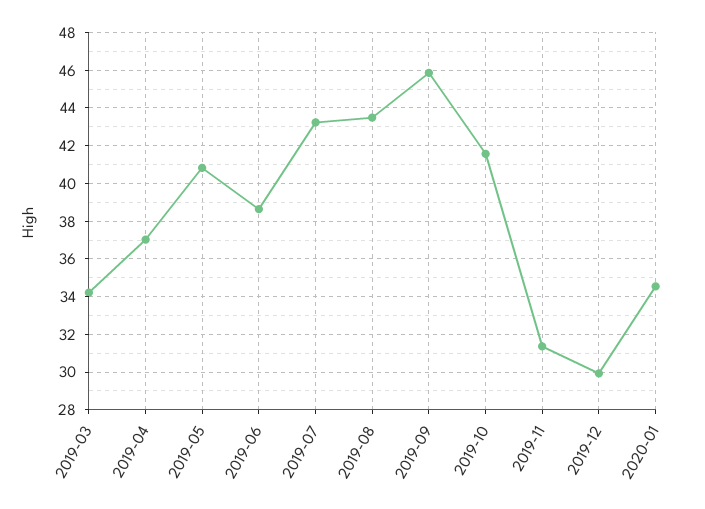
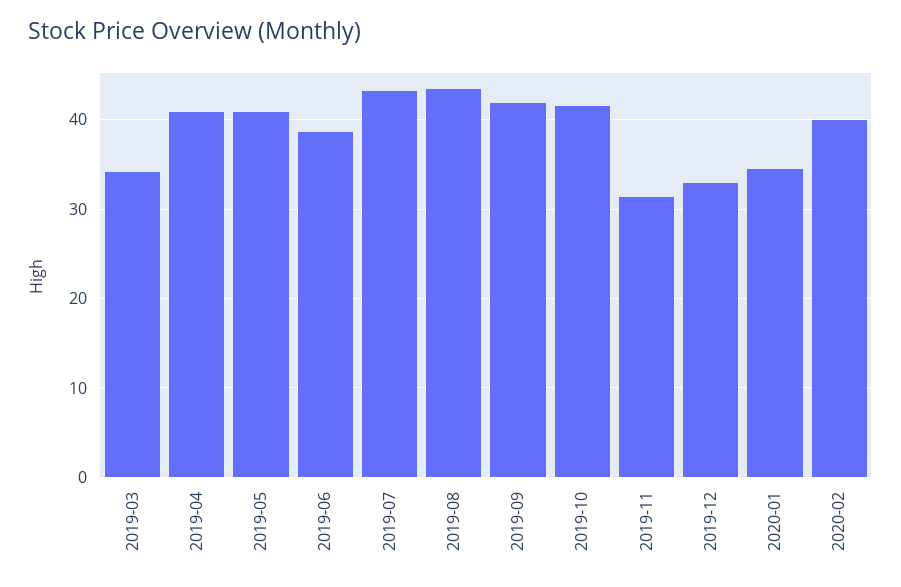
2019-04: 37 -> 41
2019-09: 46 -> 42
2019-12: 30 -> 33
2020-02: none -> 40

